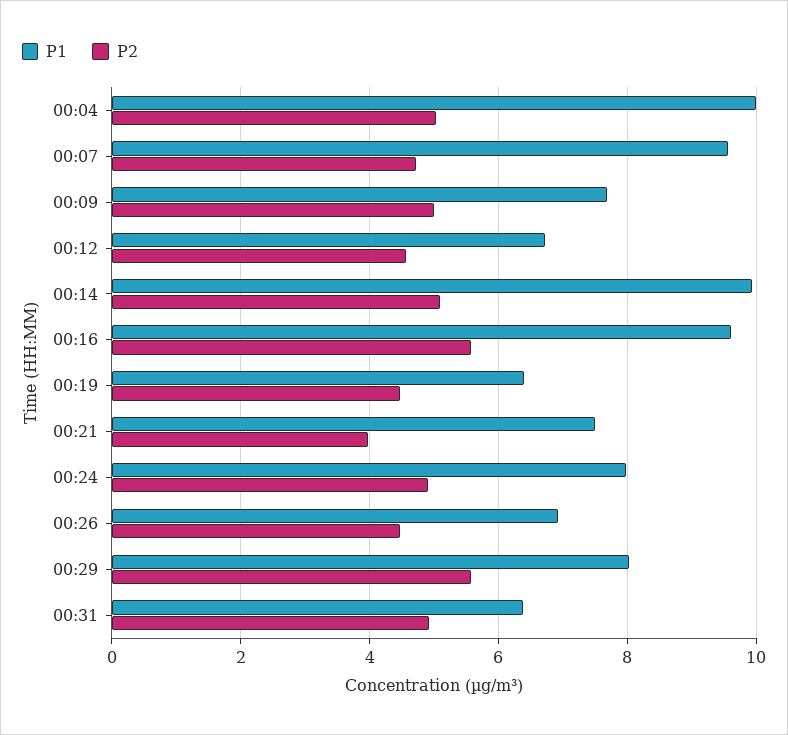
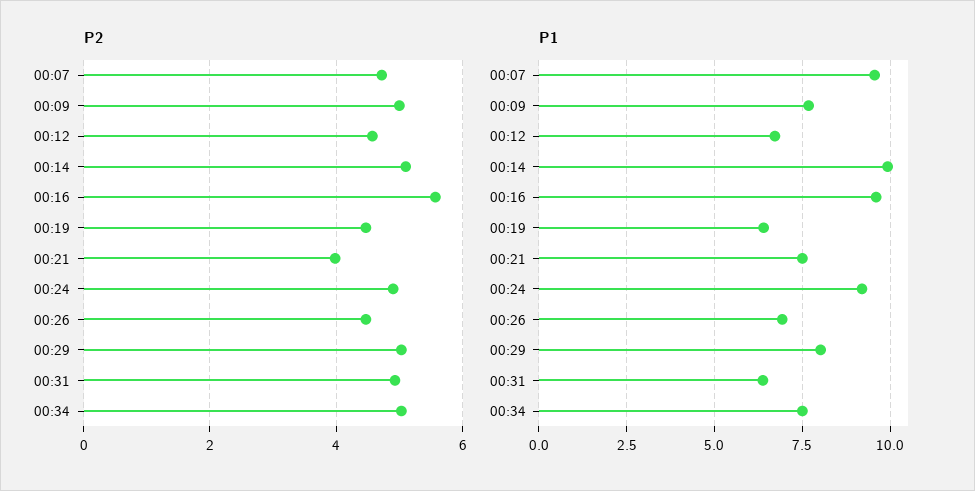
P1, 00:04: 10 -> none
P2, 00:04: 5 -> none
P1, 00:24: 8 -> 9.25
P2, 00:29: 5.6 -> 5
P2, 00:34: none -> 5
P1, 00:34: none -> 7.5

